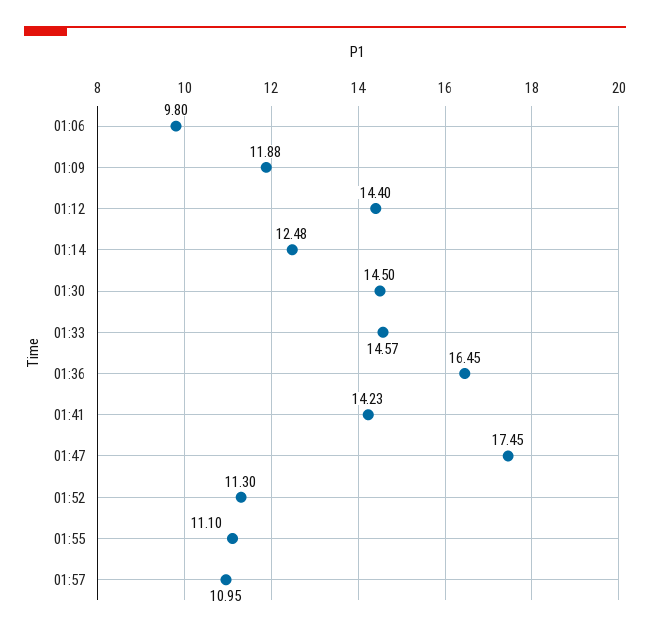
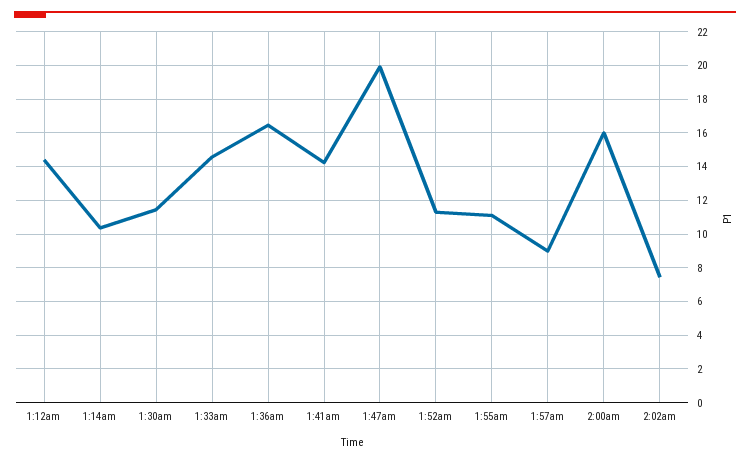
01:06: 9.8 -> none
01:09: 11.88 -> none
01:14: 12.48 -> 10.5
01:30: 14.5 -> 11.5
01:47: 17.45 -> 20
01:57: 10.95 -> 9
2:00am: none -> 16
2:02am: none -> 7.5

